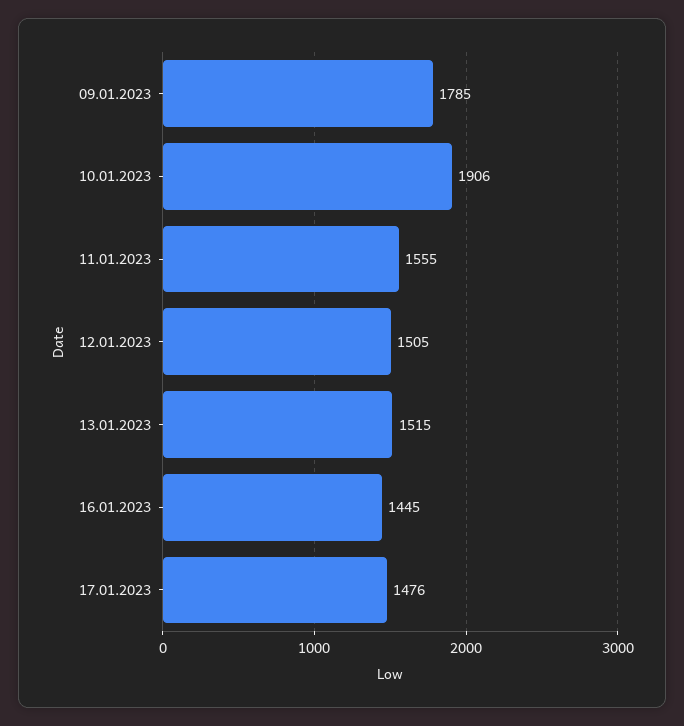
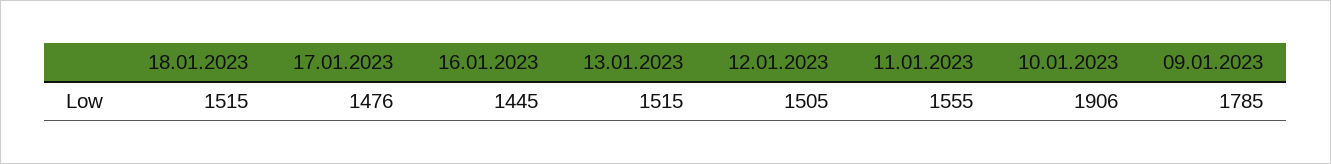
18.01.2023: none -> 1515

